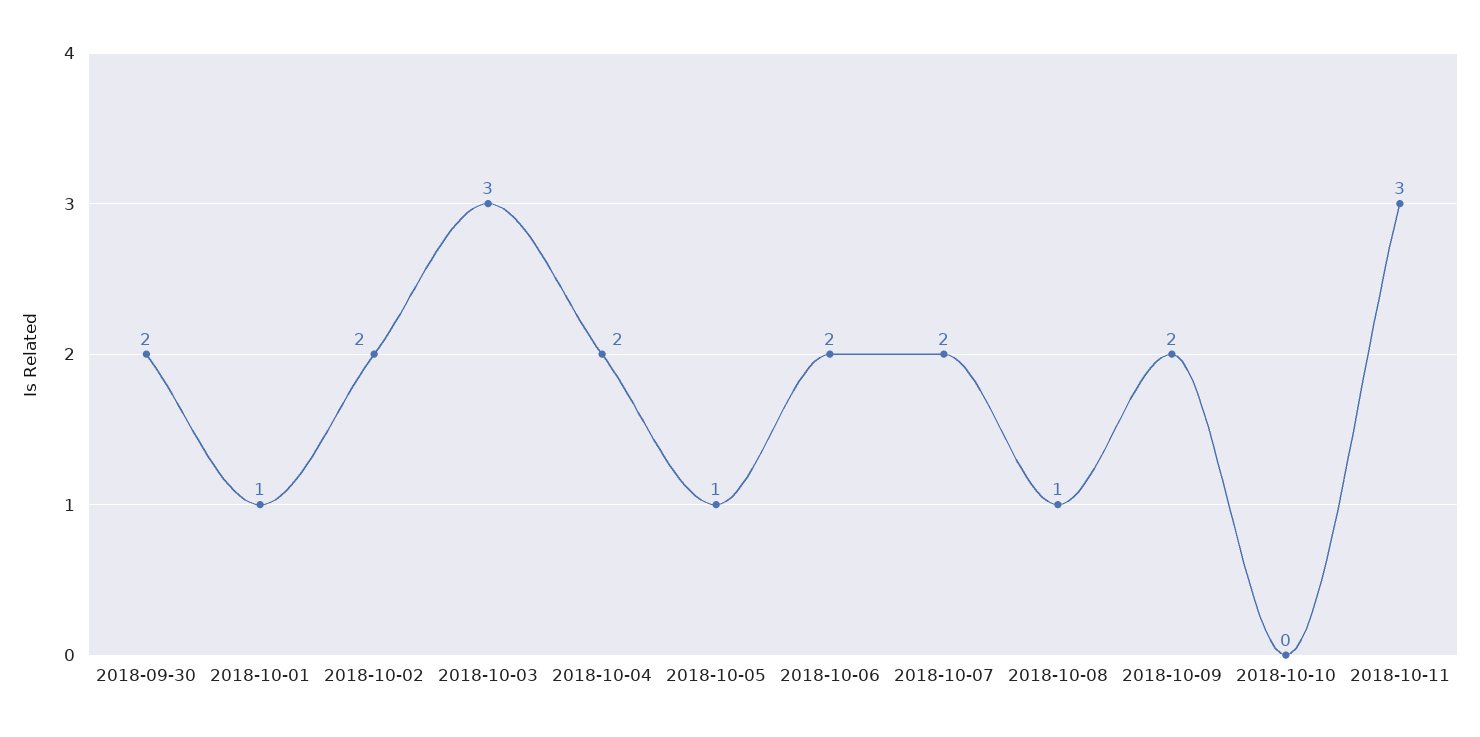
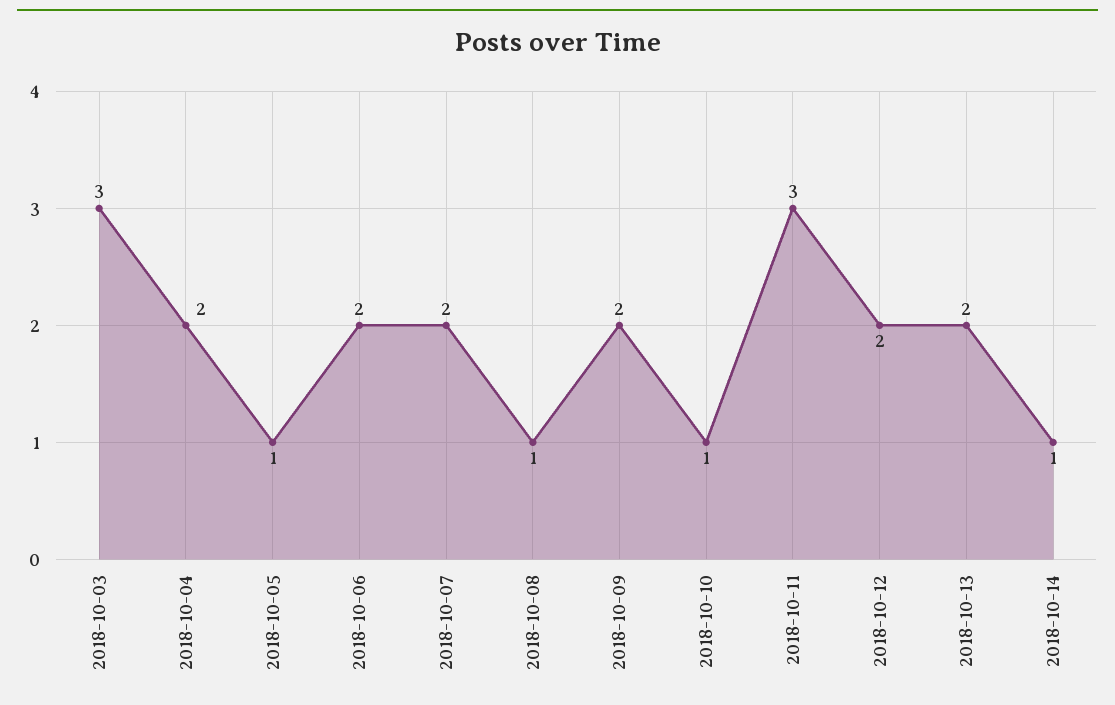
2018-09-30: 2 -> none
2018-10-01: 1 -> none
2018-10-02: 2 -> none
2018-10-10: 0 -> 1
2018-10-12: none -> 2
2018-10-13: none -> 2
2018-10-14: none -> 1

